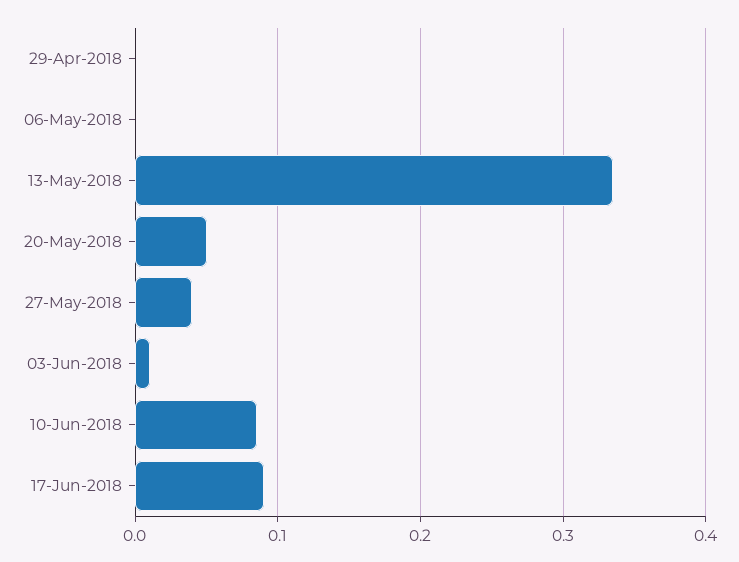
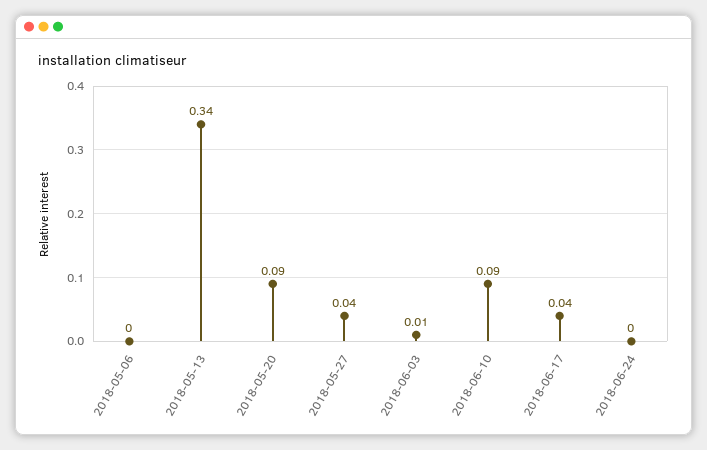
29-Apr-2018: 0 -> none
20-May-2018: 0.05 -> 0.09
17-Jun-2018: 0.09 -> 0.04
2018-06-24: none -> 0

